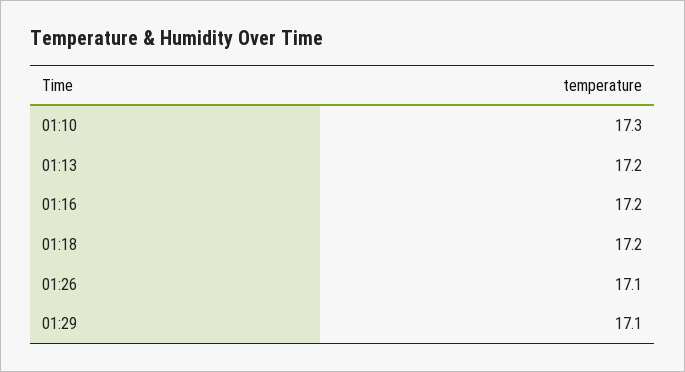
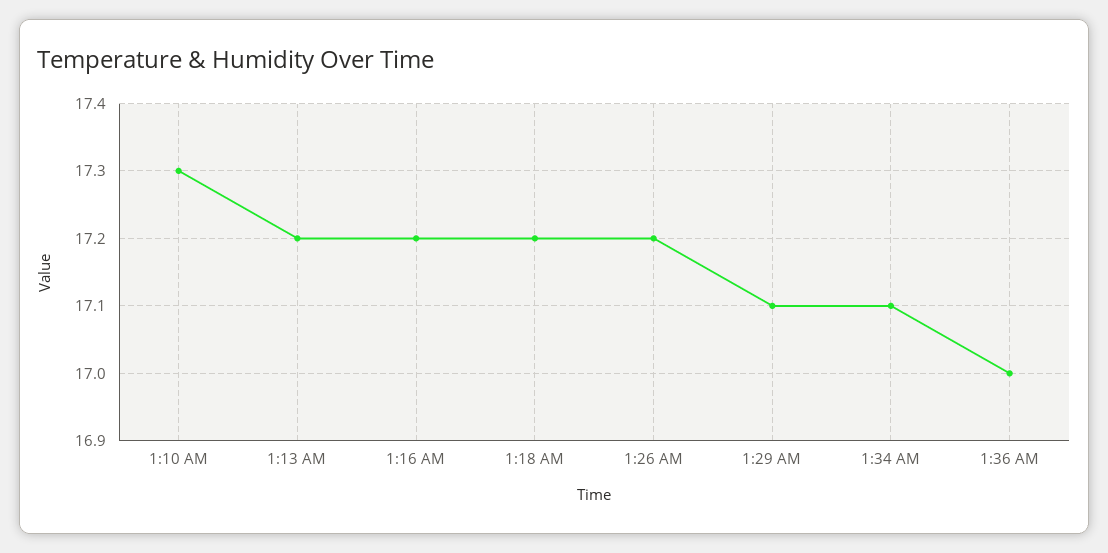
01:26: 17.1 -> 17.2
1:34 AM: none -> 17.1
1:36 AM: none -> 17

